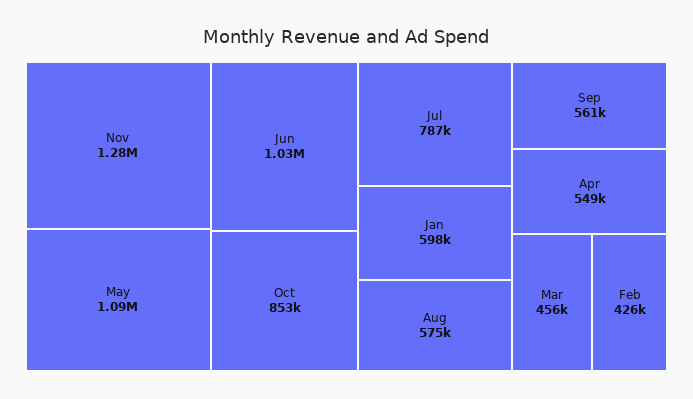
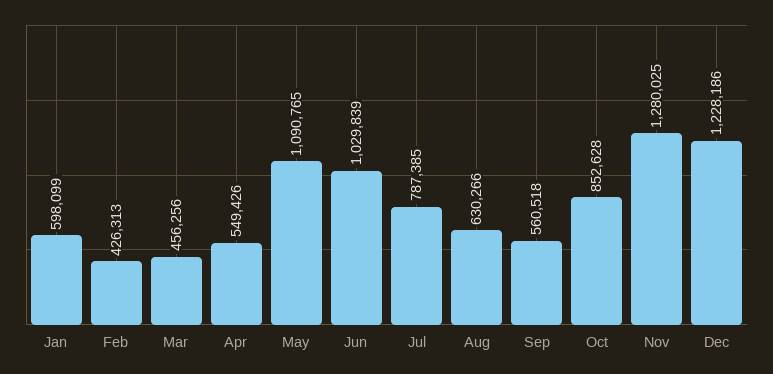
Aug: 575000 -> 630266
Dec: none -> 1228186

